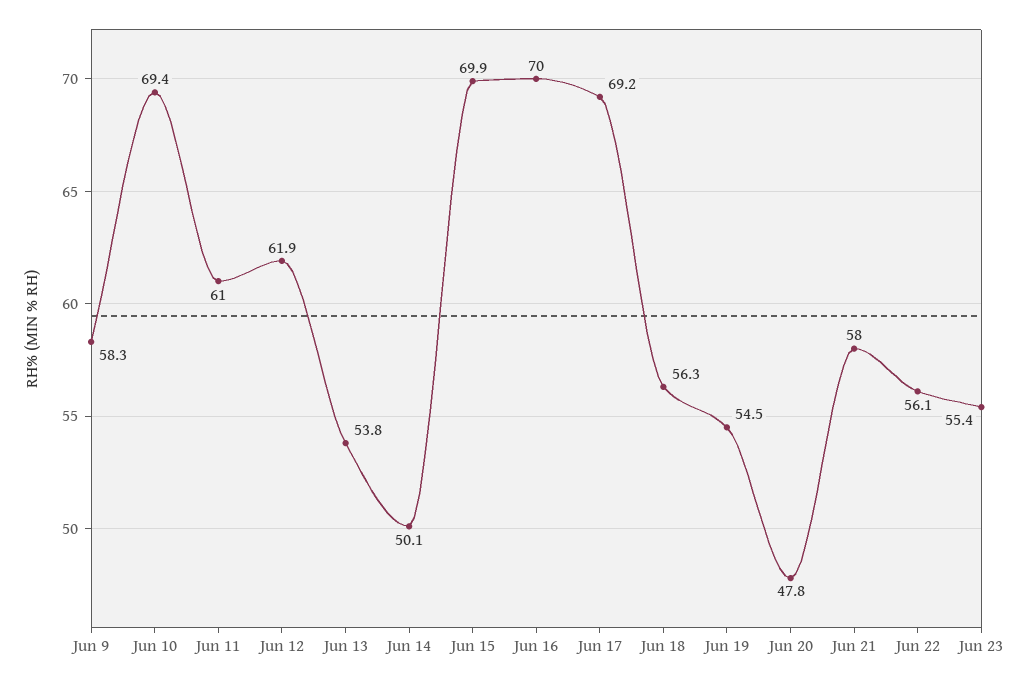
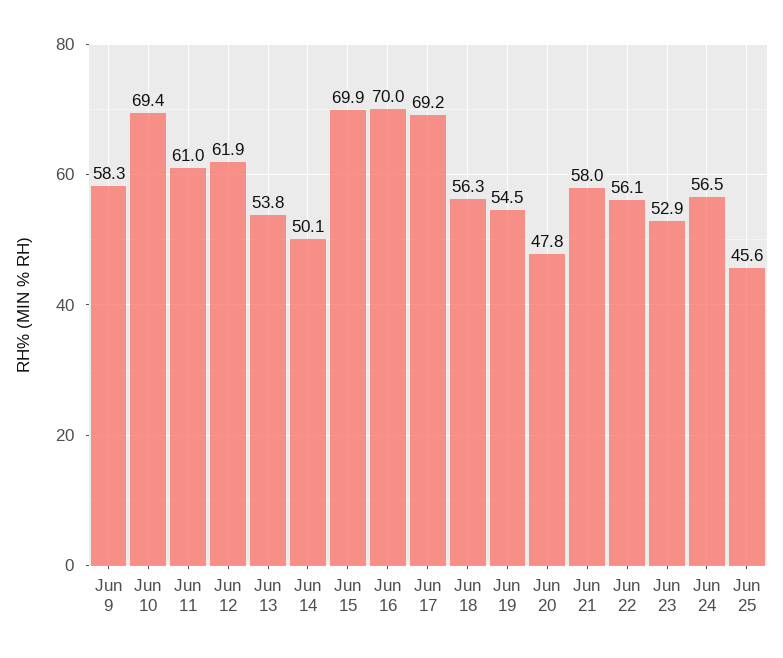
Jun 23: 55.4 -> 52.9
Jun 24: none -> 56.5
Jun 25: none -> 45.6

